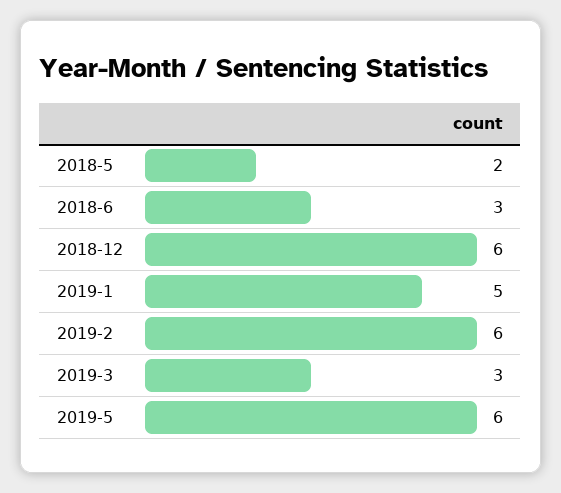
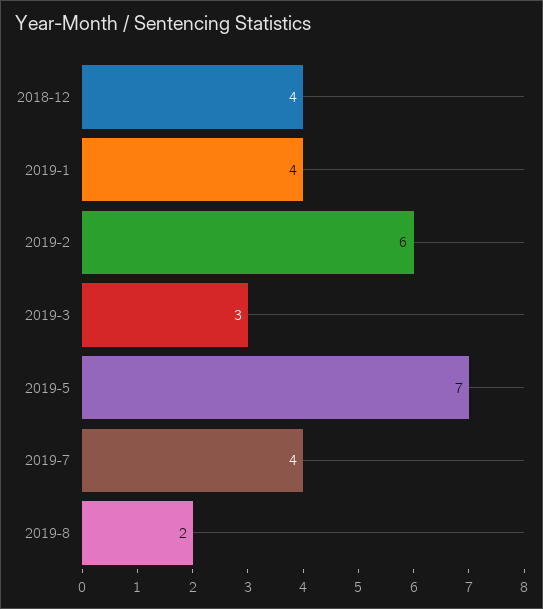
2018-5: 2 -> none
2018-6: 3 -> none
2018-12: 6 -> 4
2019-1: 5 -> 4
2019-5: 6 -> 7
2019-7: none -> 4
2019-8: none -> 2

